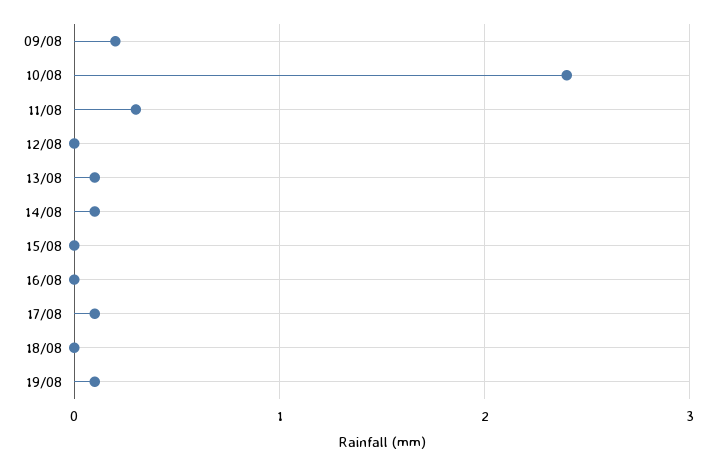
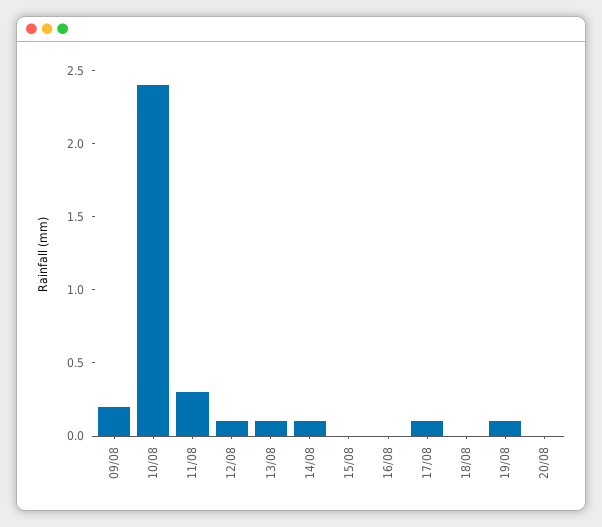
12/08: 0 -> 0.1
20/08: none -> 0

